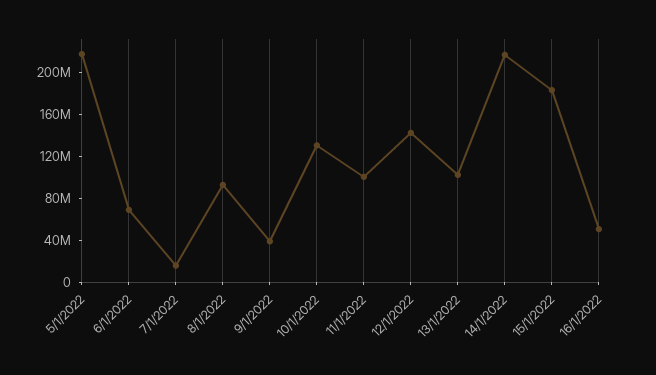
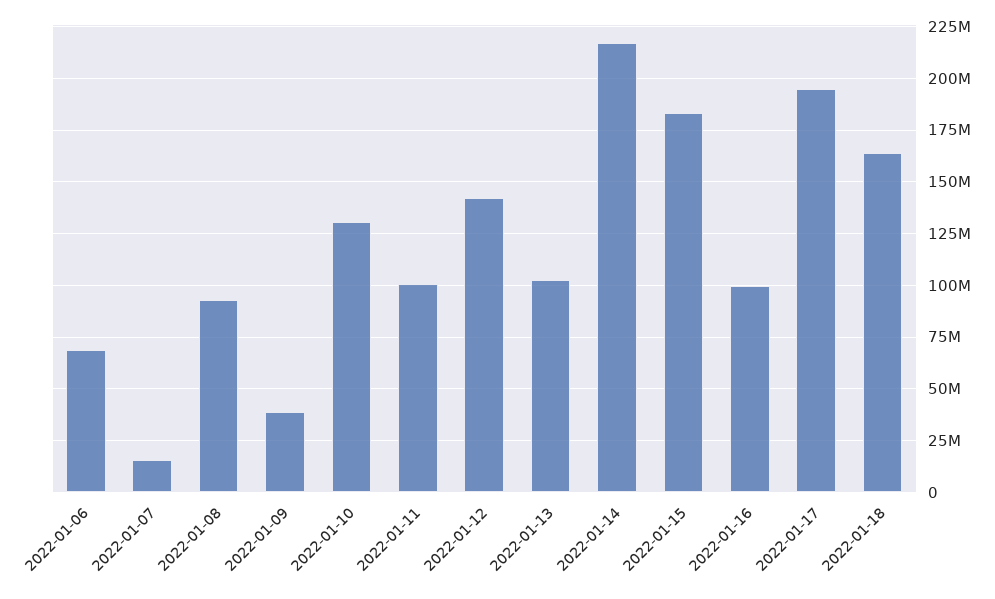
5/1/2022: 220000000 -> none
16/1/2022: 50000000 -> 100000000
2022-01-17: none -> 195000000
2022-01-18: none -> 165000000

